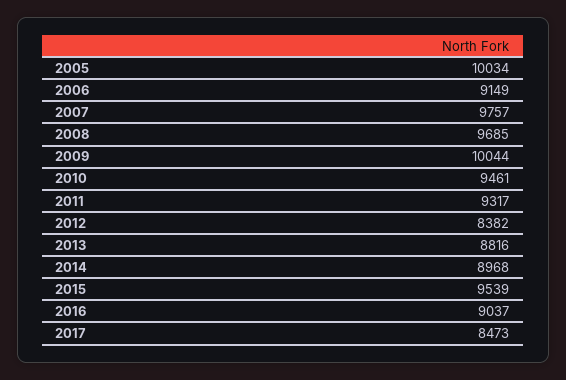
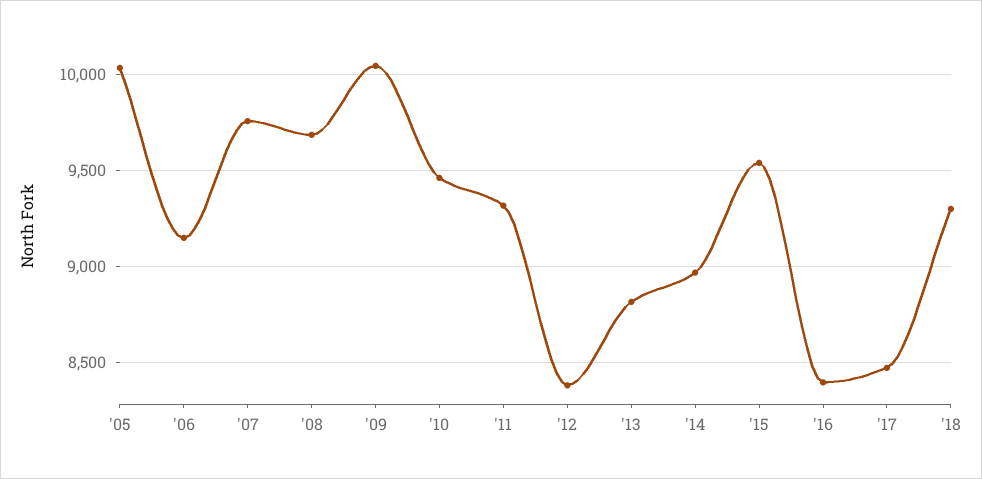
2016: 9037 -> 8400
'18: none -> 9300

